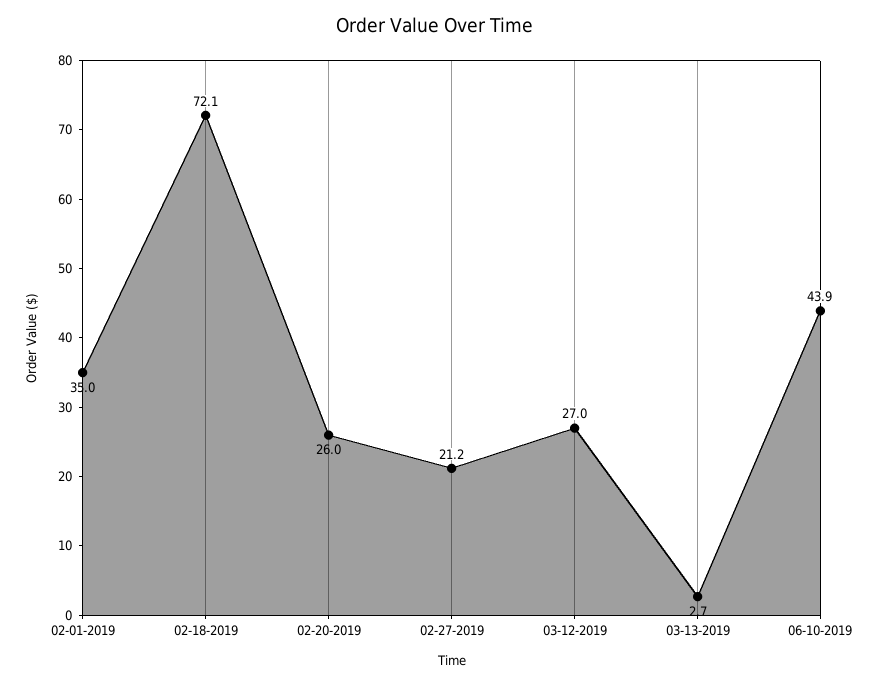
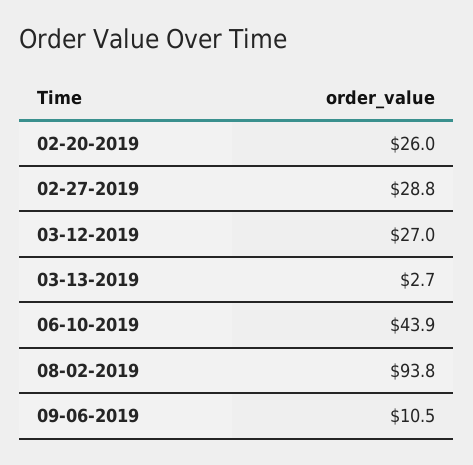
02-01-2019: 35 -> none
02-18-2019: 72.1 -> none
02-27-2019: 21.2 -> 28.8
08-02-2019: none -> 93.8
09-06-2019: none -> 10.5

